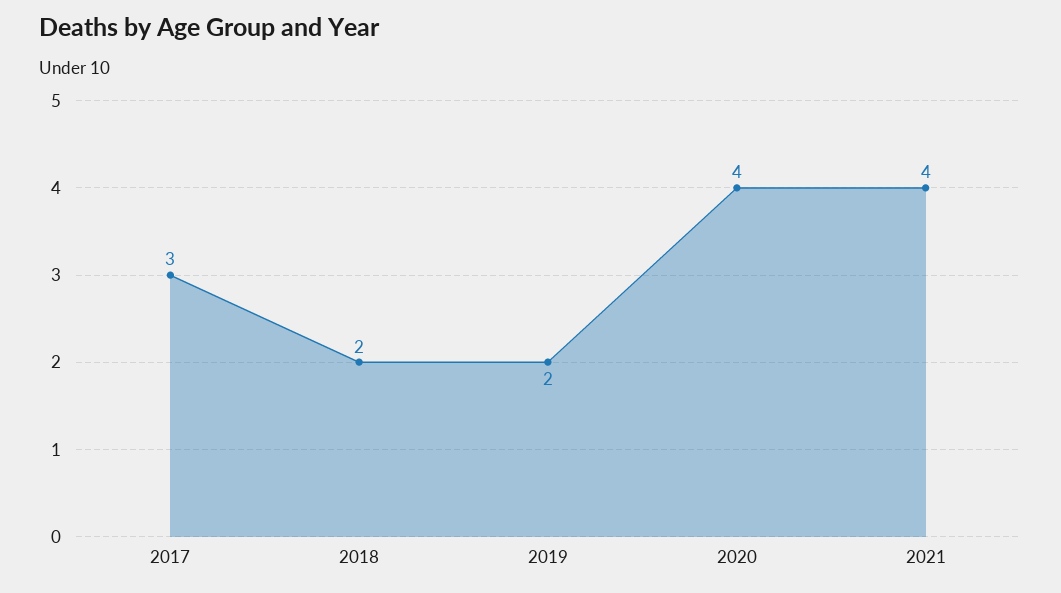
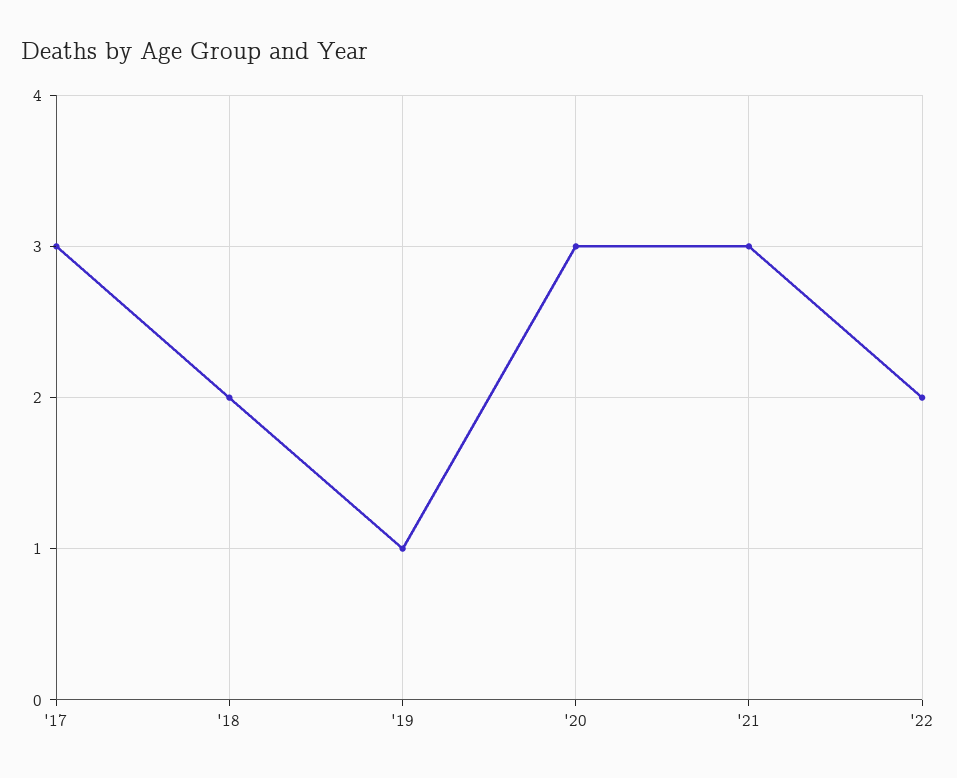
2019: 2 -> 1
2020: 4 -> 3
2021: 4 -> 3
'22: none -> 2

